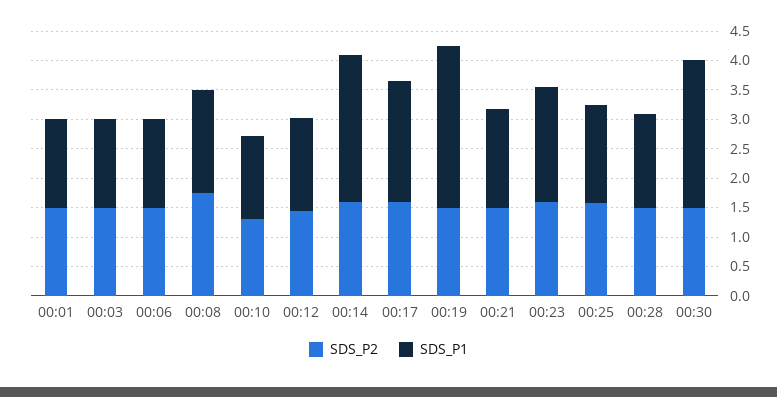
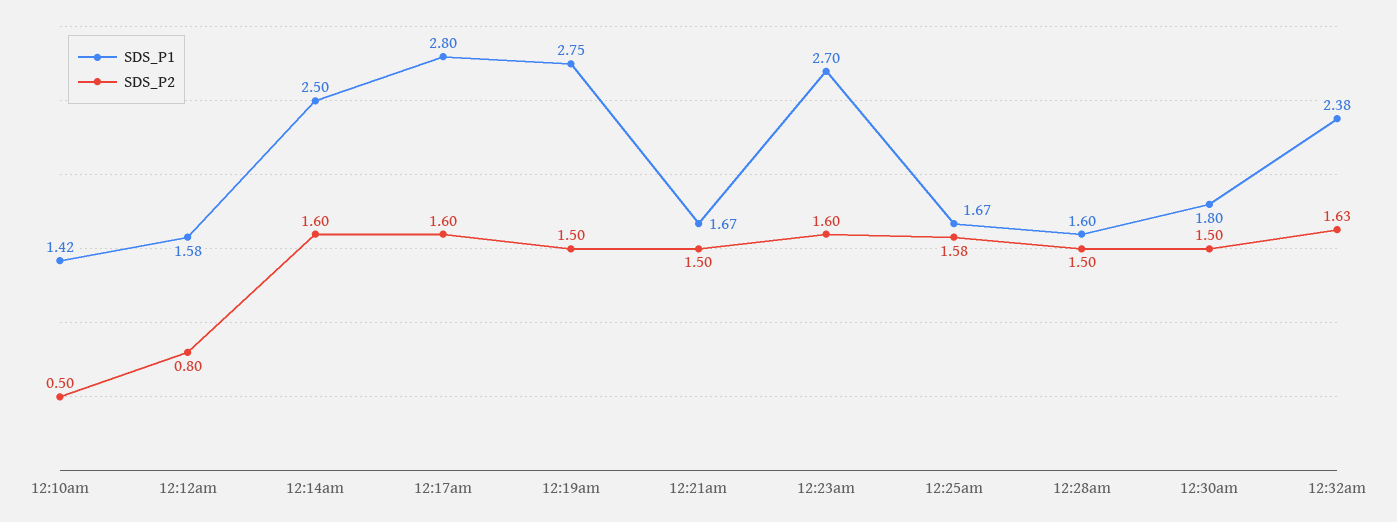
SDS_P2, 00:01: 1.5 -> none
SDS_P1, 00:01: 1.5 -> none
SDS_P2, 00:03: 1.5 -> none
SDS_P1, 00:03: 1.5 -> none
SDS_P2, 00:06: 1.5 -> none
SDS_P1, 00:06: 1.5 -> none
SDS_P2, 00:08: 1.75 -> none
SDS_P1, 00:08: 1.75 -> none
SDS_P2, 00:10: 1.25 -> 0.5
SDS_P2, 00:12: 1.5 -> 0.8
SDS_P1, 00:17: 2 -> 2.8
SDS_P1, 00:23: 2 -> 2.7
SDS_P1, 00:30: 2.5 -> 1.8
SDS_P1, 12:32am: none -> 2.38
SDS_P2, 12:32am: none -> 1.63

